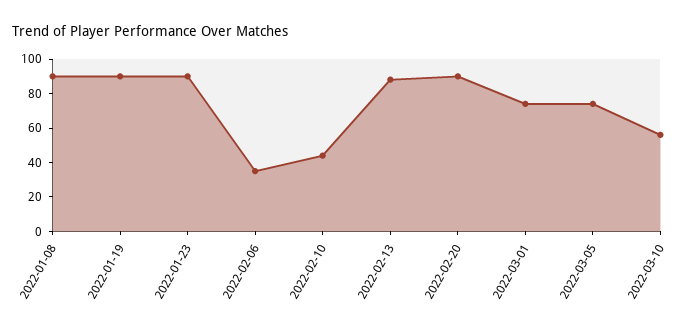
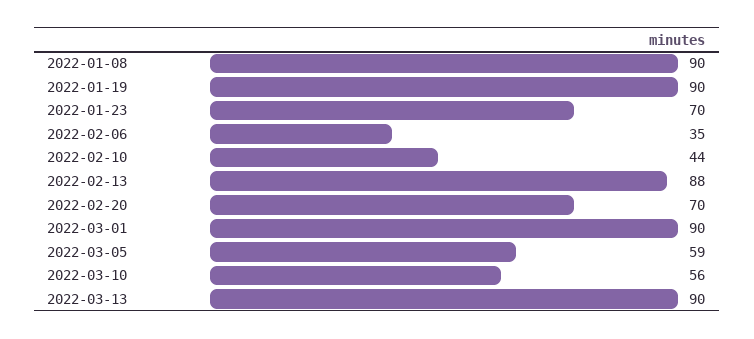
2022-01-23: 90 -> 70
2022-02-20: 90 -> 70
2022-03-01: 75 -> 90
2022-03-05: 75 -> 59
2022-03-13: none -> 90

